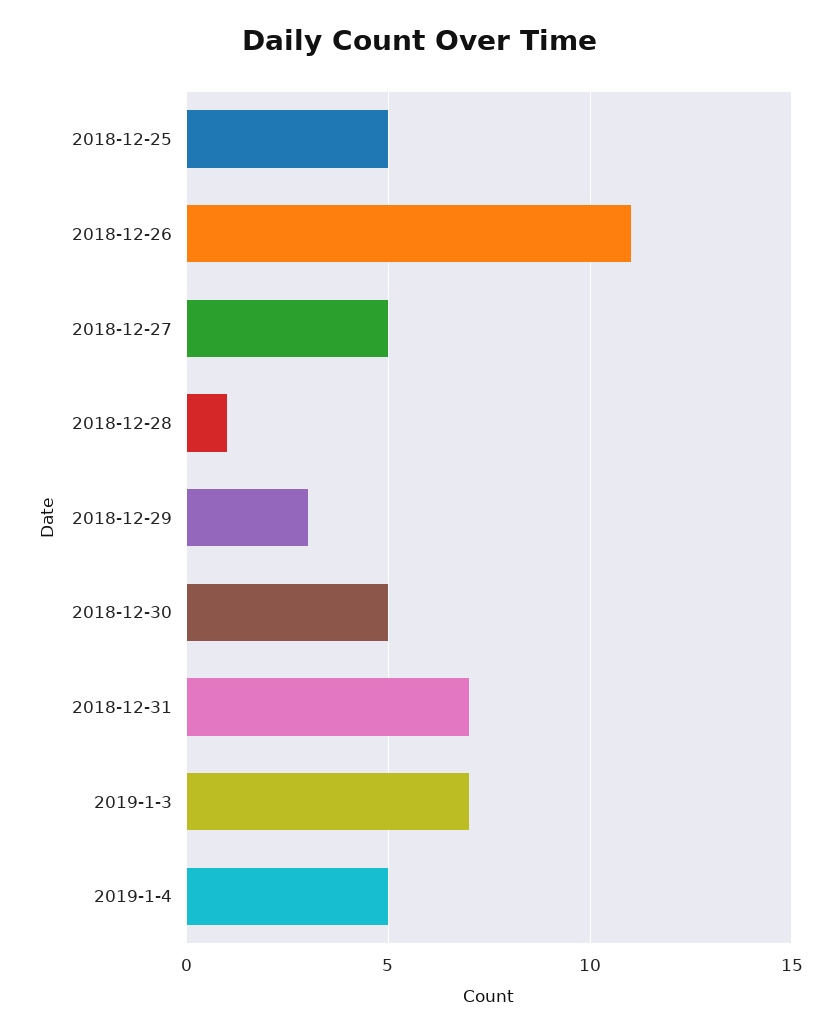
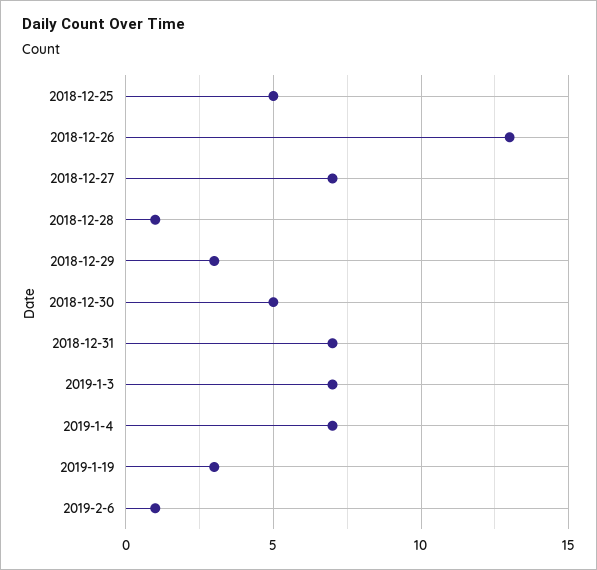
2018-12-26: 11 -> 13
2018-12-27: 5 -> 7
2019-1-4: 5 -> 7
2019-1-19: none -> 3
2019-2-6: none -> 1

